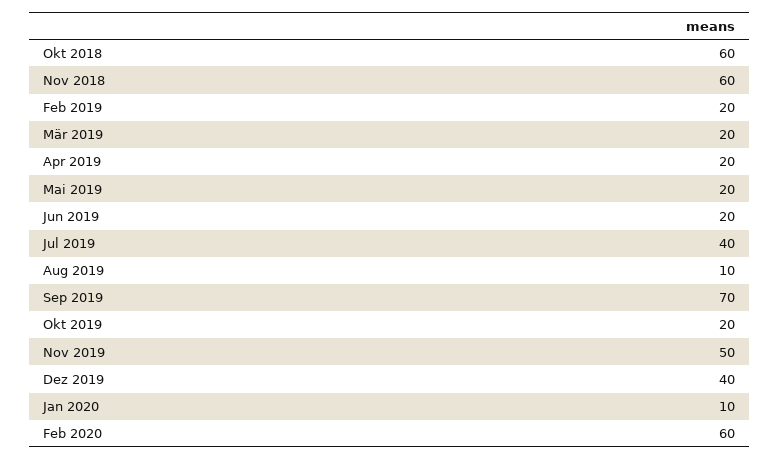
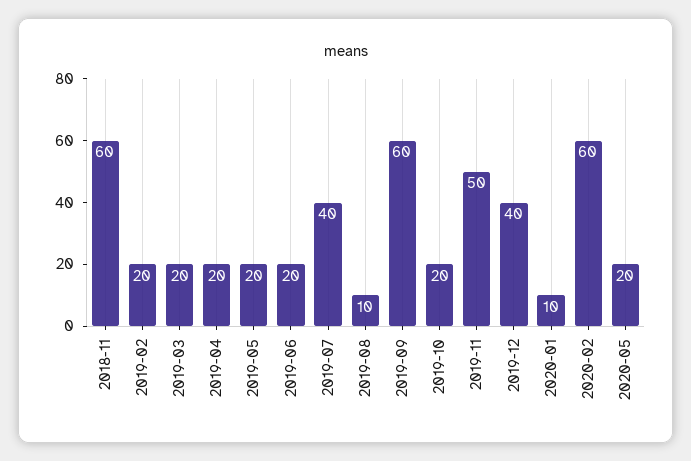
Okt 2018: 60 -> none
Sep 2019: 70 -> 60
2020-05: none -> 20

